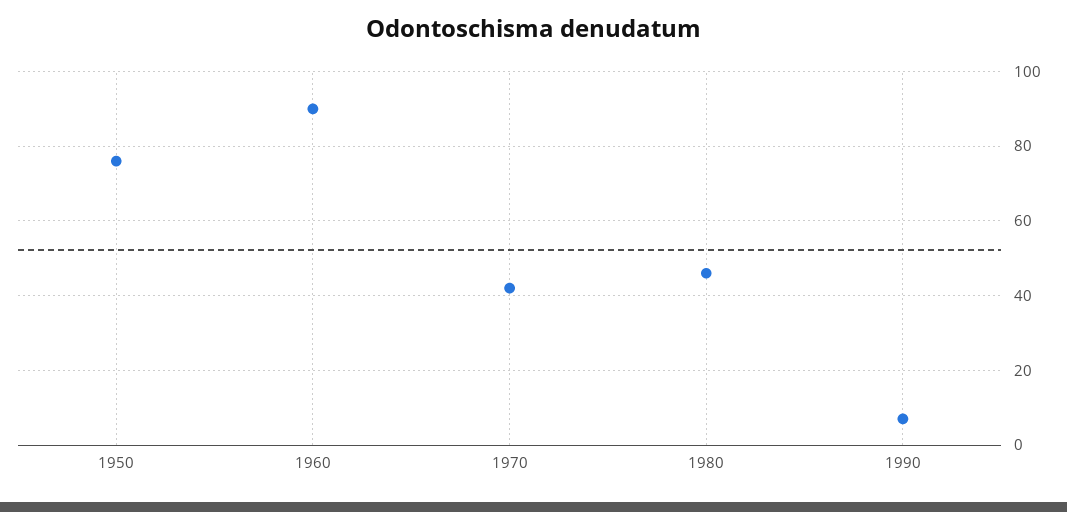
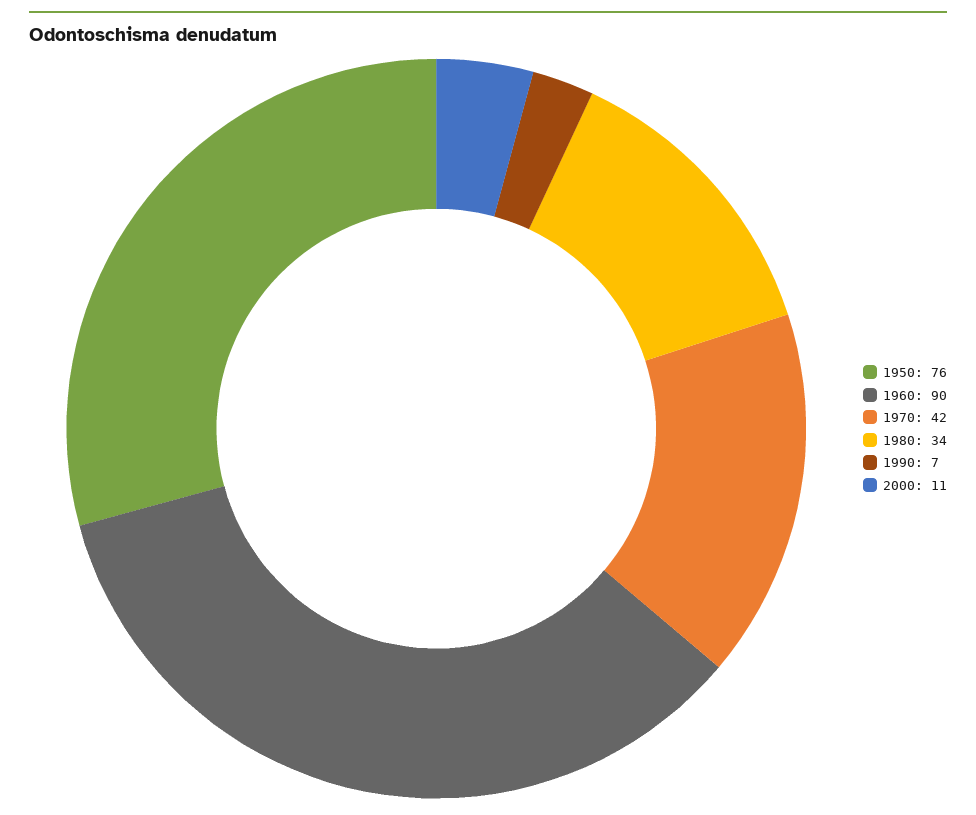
1980: 45 -> 34
2000: none -> 11

